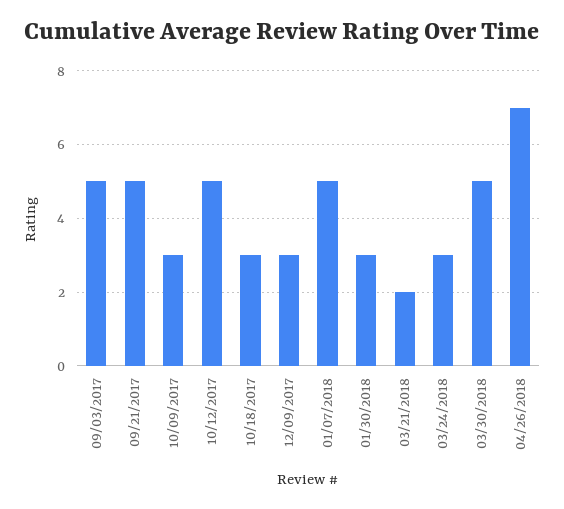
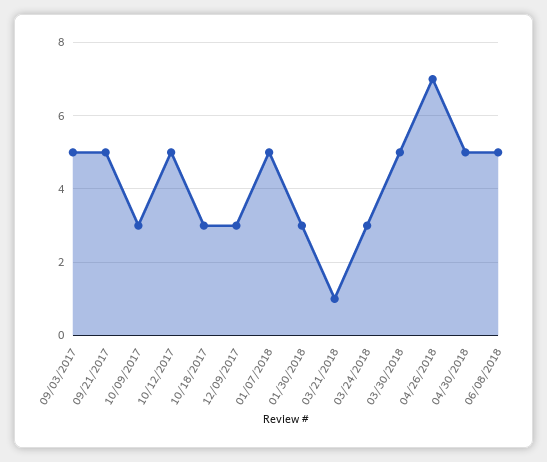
03/21/2018: 2 -> 1
04/30/2018: none -> 5
06/08/2018: none -> 5

